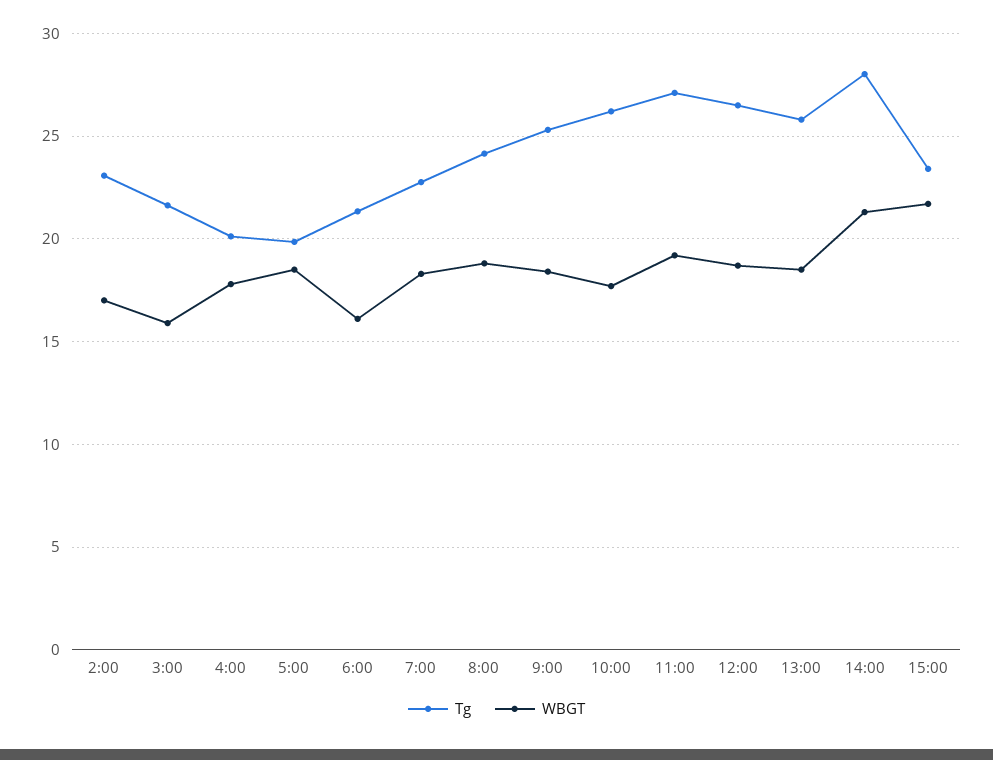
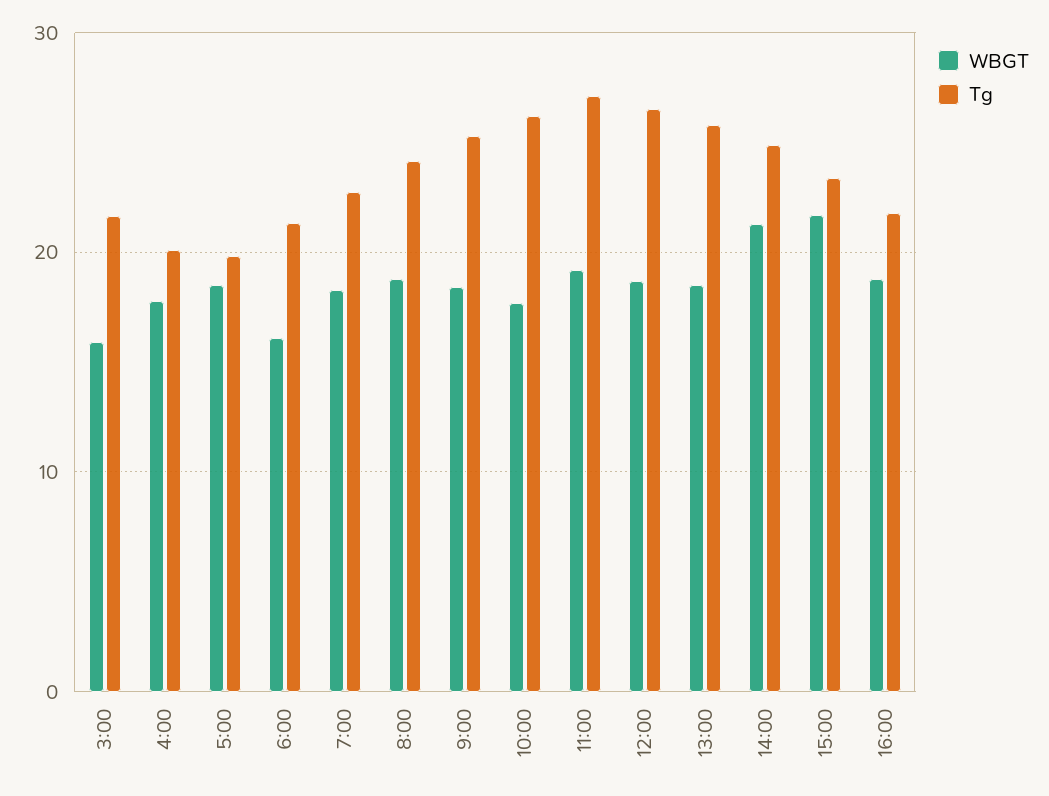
Tg, 2:00: 23 -> none
WBGT, 2:00: 17 -> none
Tg, 14:00: 28 -> 25
WBGT, 16:00: none -> 19
Tg, 16:00: none -> 22

